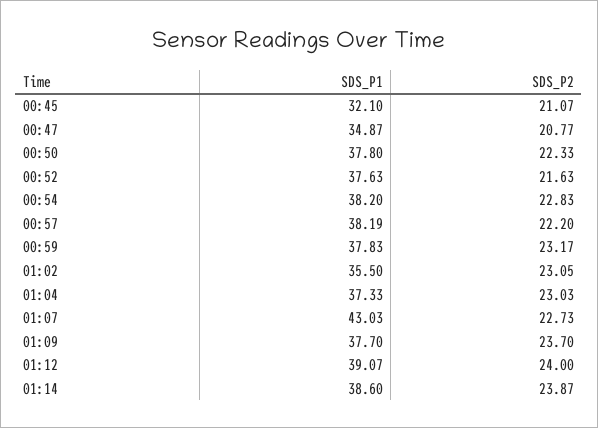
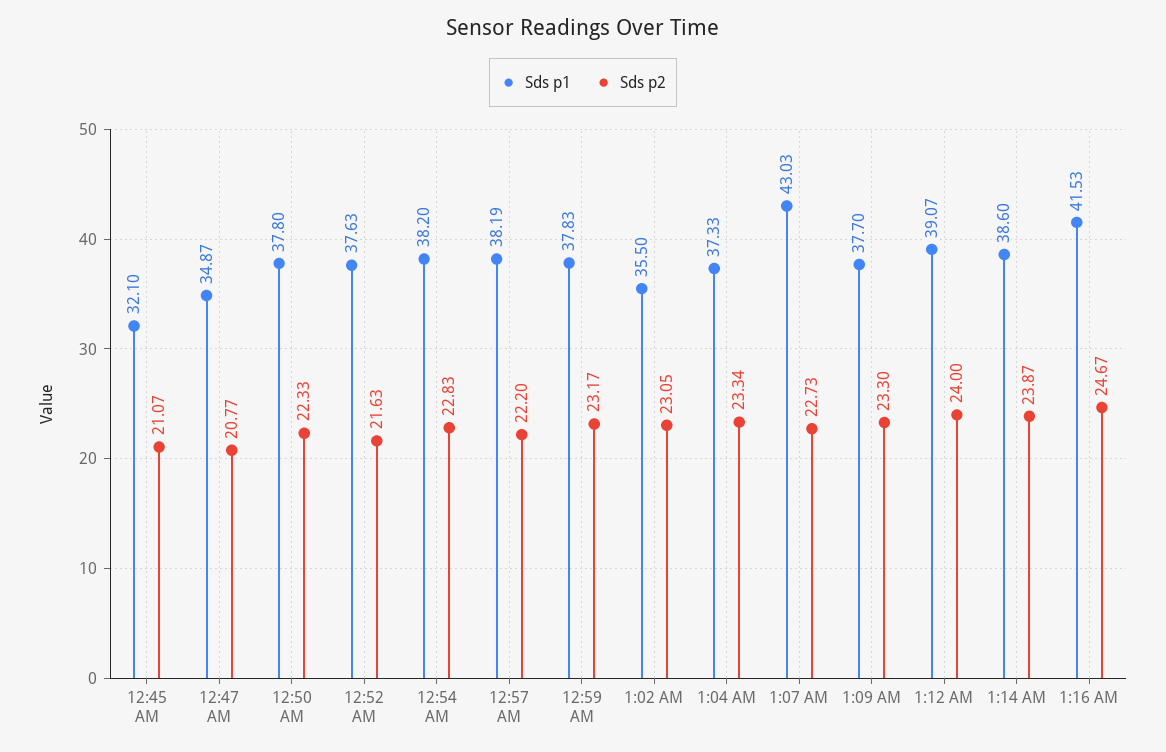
SDS_P2, 01:04: 23.03 -> 23.34
SDS_P2, 01:09: 23.7 -> 23.3
SDS_P1, 1:16 AM: none -> 41.53
SDS_P2, 1:16 AM: none -> 24.67

